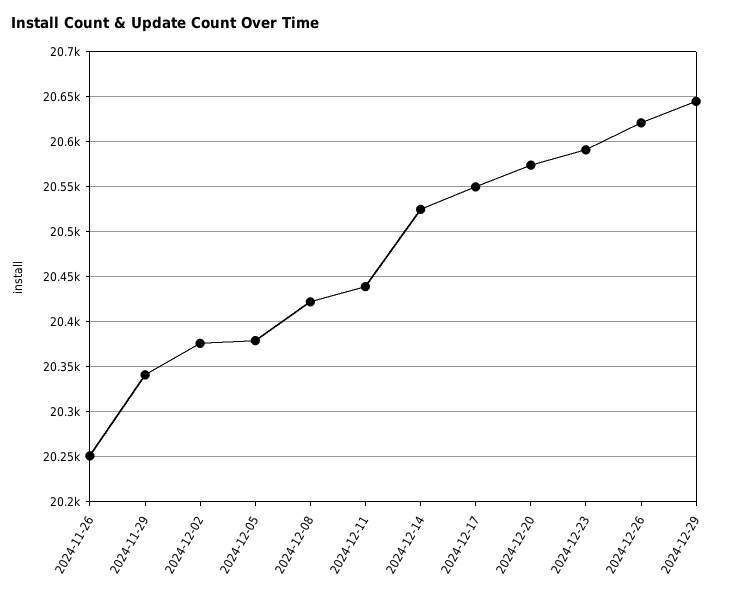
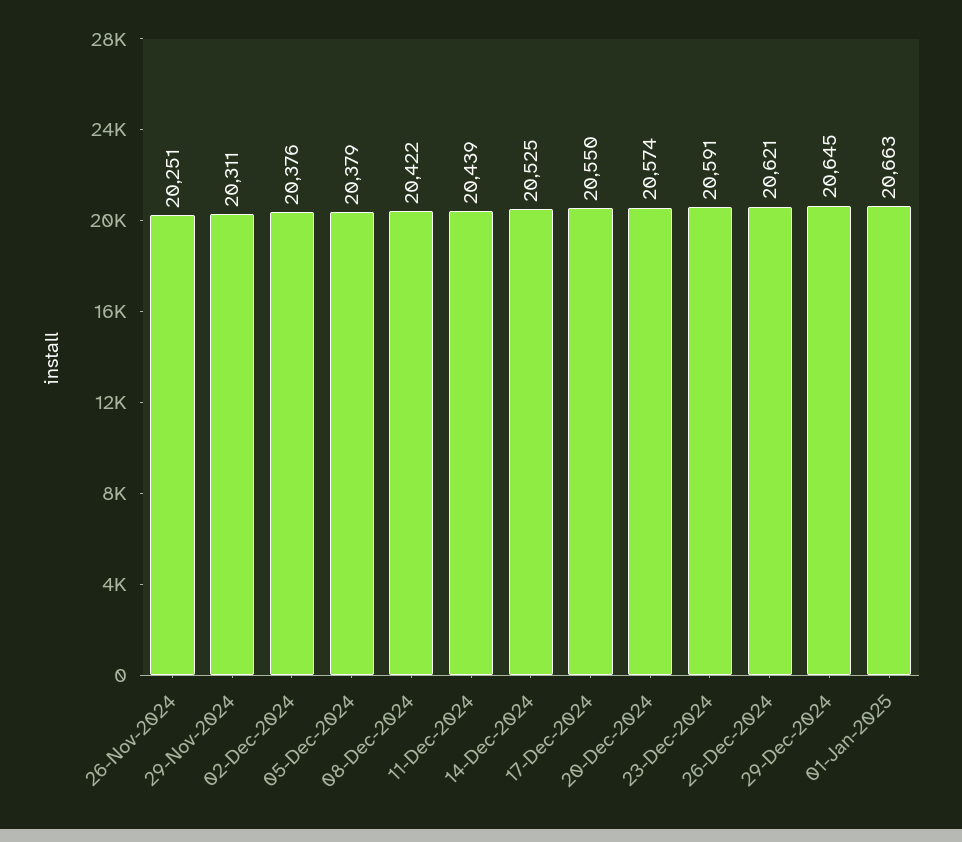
2024-11-29: 20340 -> 20311
01-Jan-2025: none -> 20663

